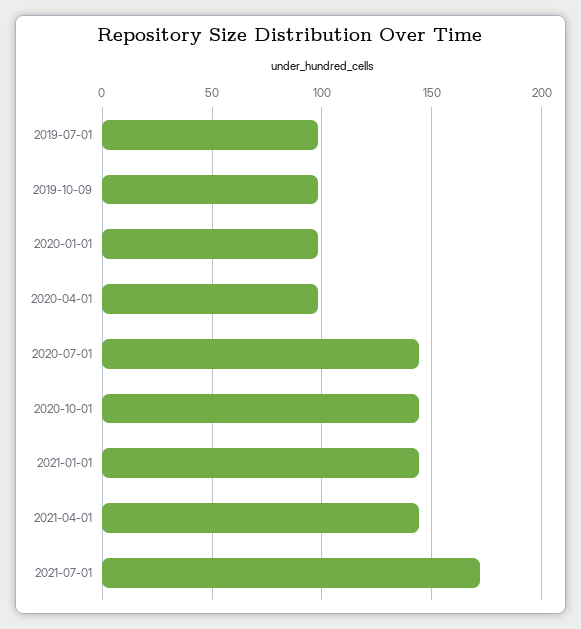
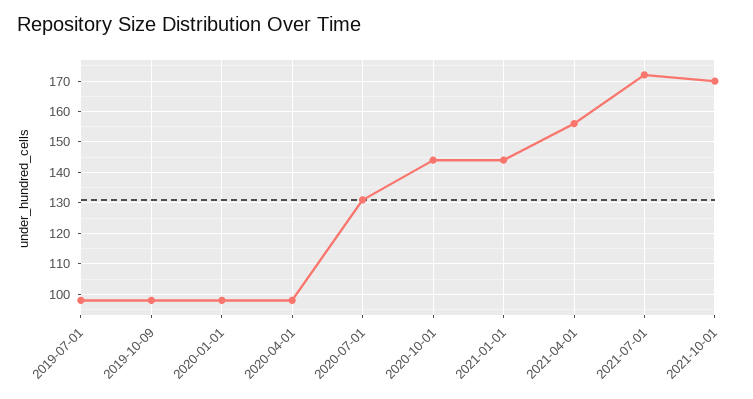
2020-07-01: 145 -> 130
2021-04-01: 145 -> 155
2021-10-01: none -> 170

